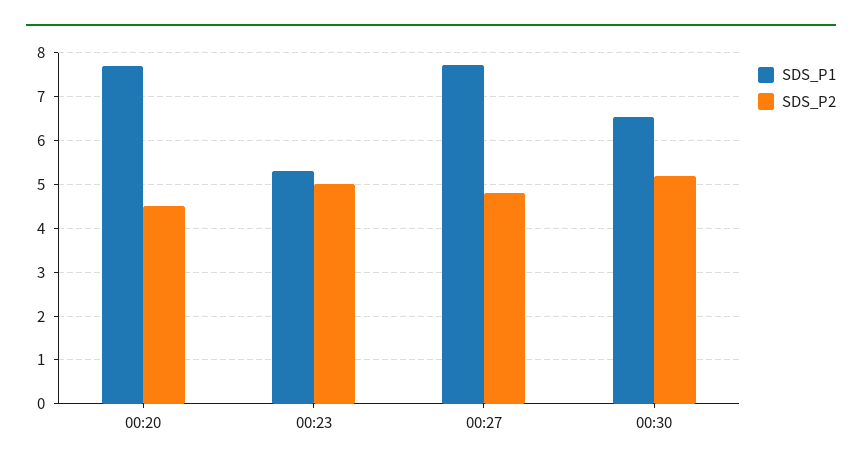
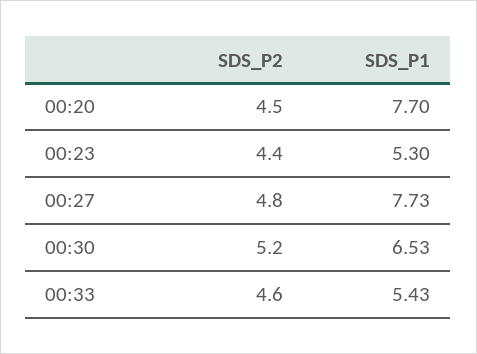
SDS_P2, 00:23: 5 -> 4.4
SDS_P2, 00:33: none -> 4.6
SDS_P1, 00:33: none -> 5.43

